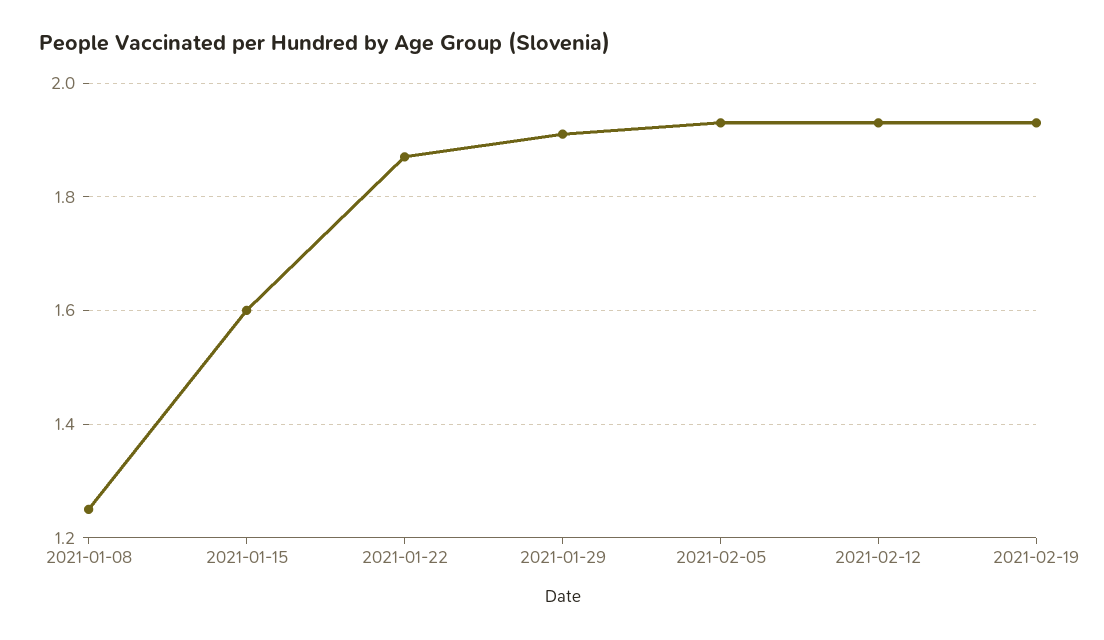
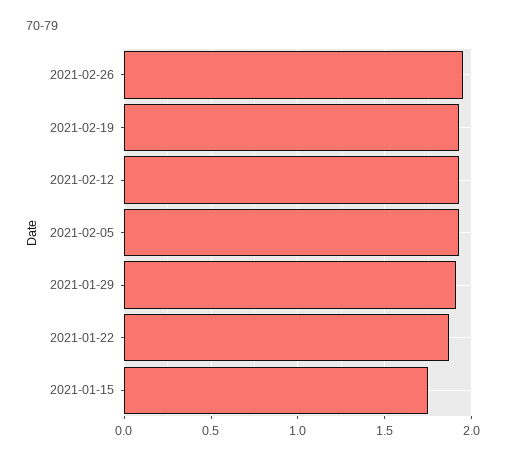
2021-01-08: 1.25 -> none
2021-01-15: 1.6 -> 1.75
2021-02-26: none -> 1.95

